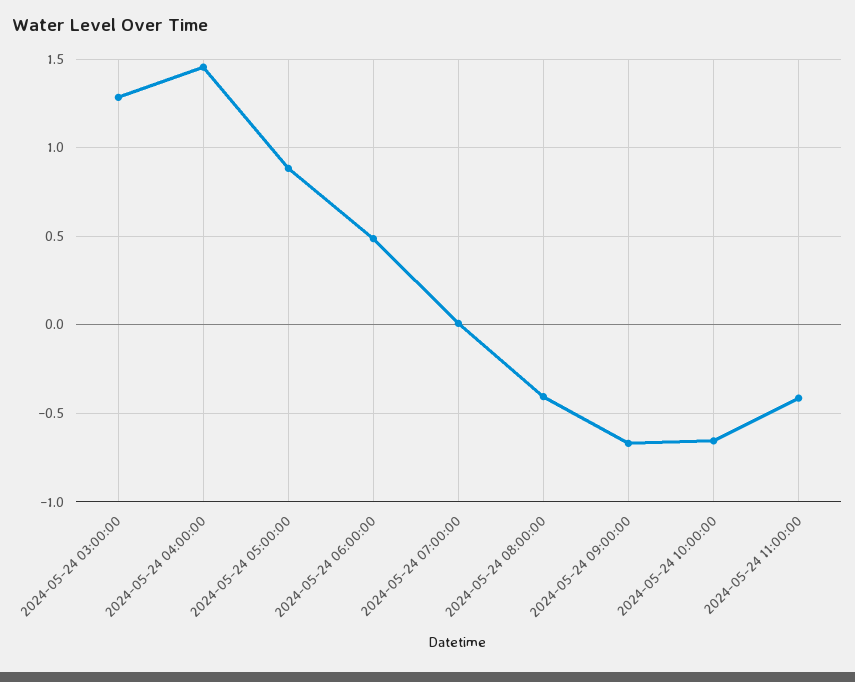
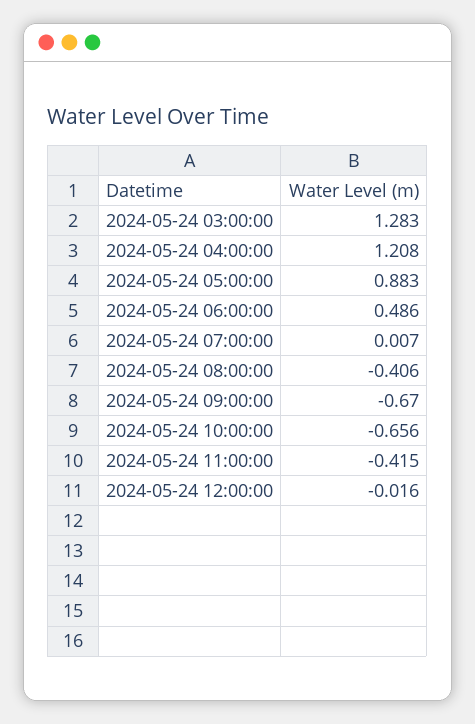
2024-05-24 04:00:00: 1.45 -> 1.208
2024-05-24 12:00:00: none -> -0.016

